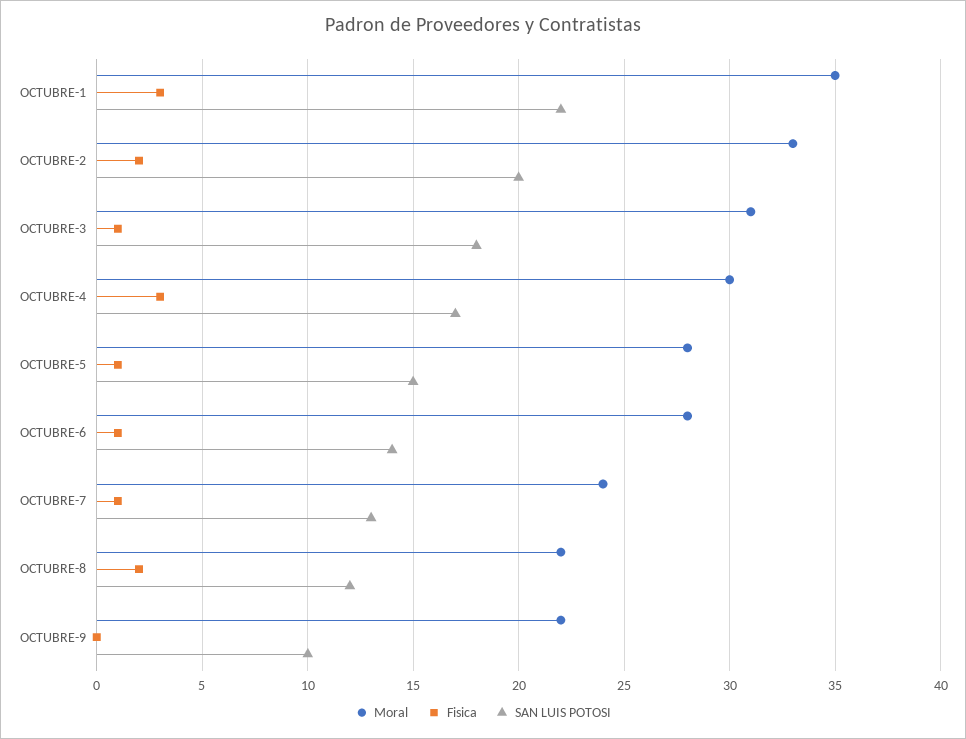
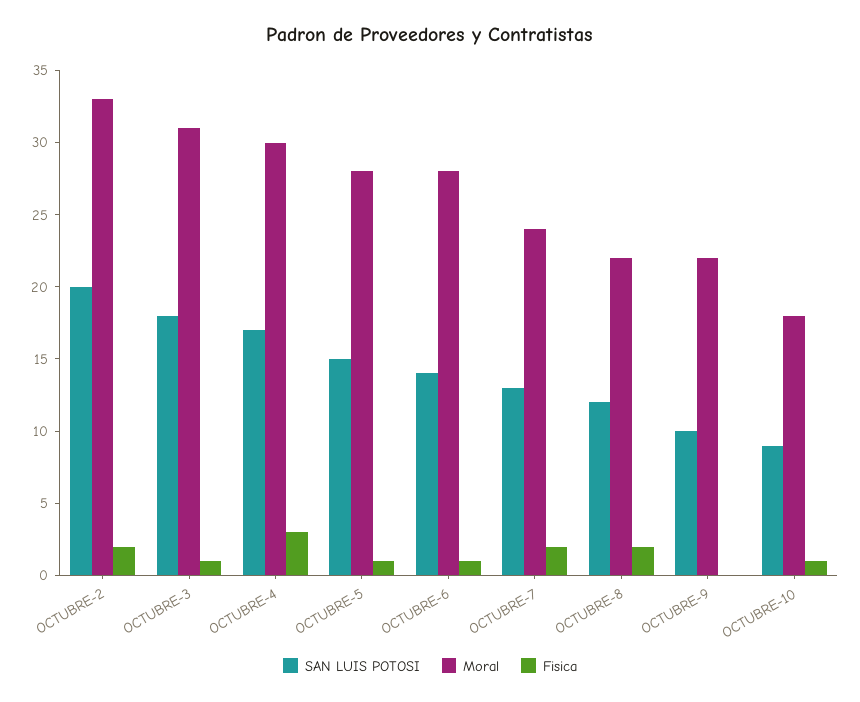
Moral, OCTUBRE-1: 35 -> none
Fisica, OCTUBRE-1: 3 -> none
SAN LUIS POTOSI, OCTUBRE-1: 22 -> none
Fisica, OCTUBRE-7: 1 -> 2
SAN LUIS POTOSI, OCTUBRE-10: none -> 9
Moral, OCTUBRE-10: none -> 18
Fisica, OCTUBRE-10: none -> 1

